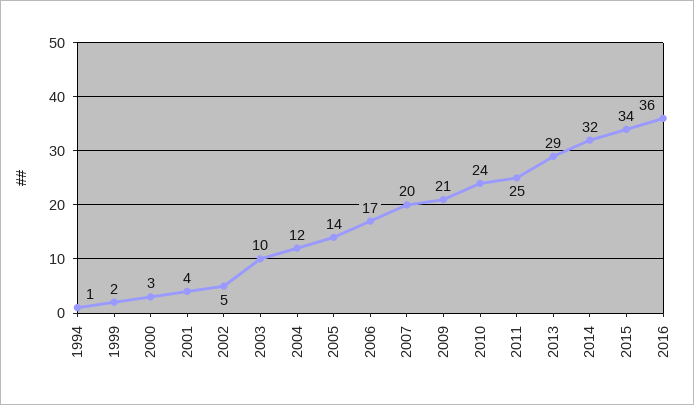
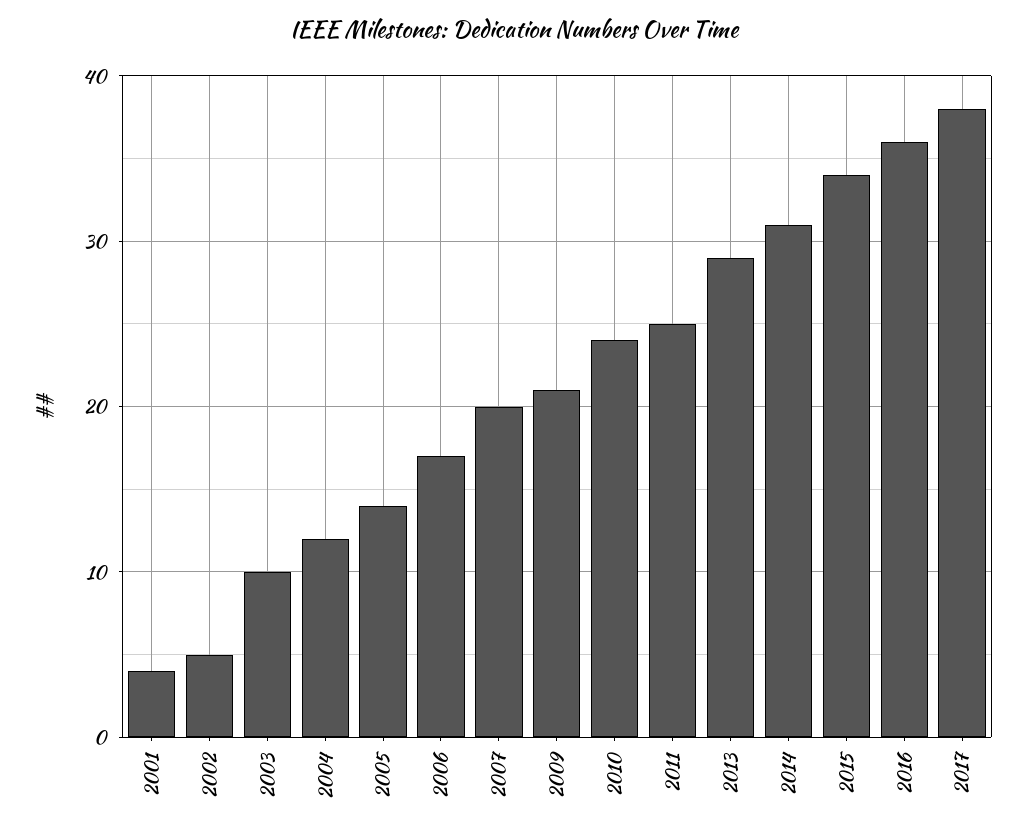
1994: 1 -> none
1999: 2 -> none
2000: 3 -> none
2014: 32 -> 31
2017: none -> 38

